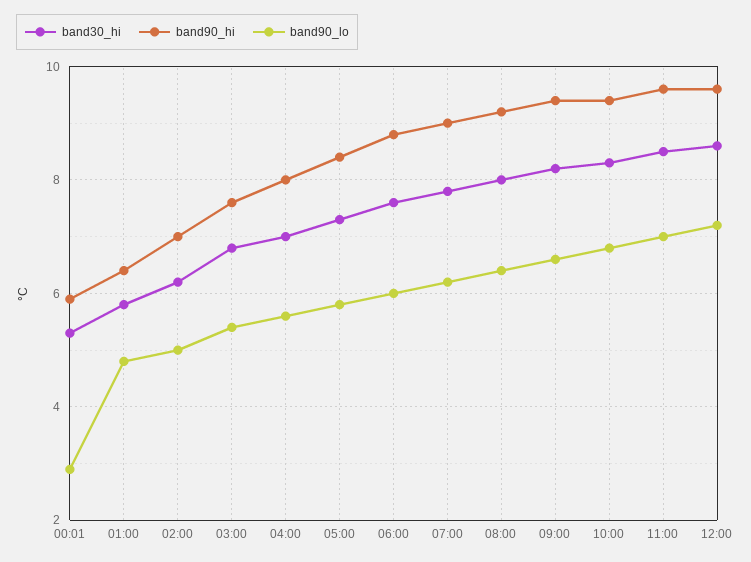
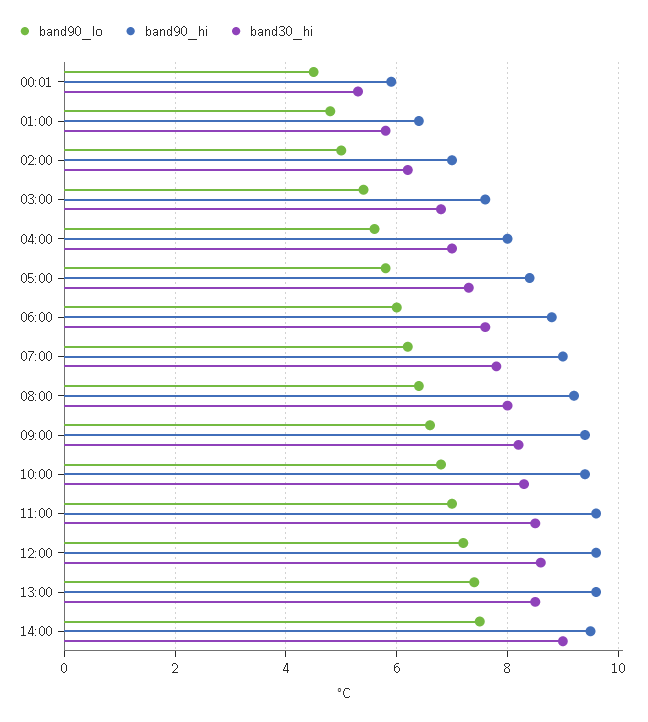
band90_lo, 00:01: 3 -> 4.5
band90_lo, 13:00: none -> 7.5
band90_hi, 13:00: none -> 9.5
band30_hi, 13:00: none -> 8.5
band90_lo, 14:00: none -> 7.5
band90_hi, 14:00: none -> 9.5
band30_hi, 14:00: none -> 9

